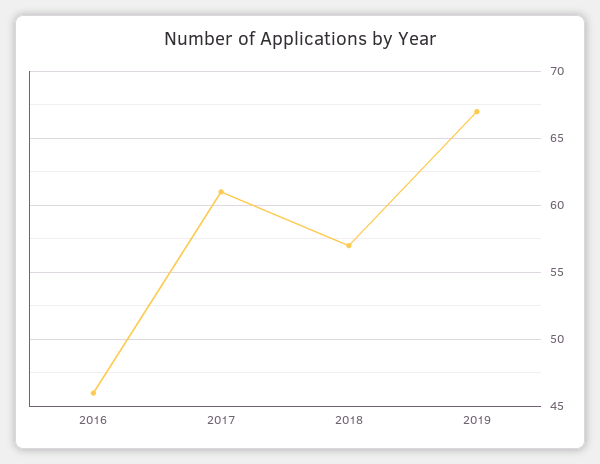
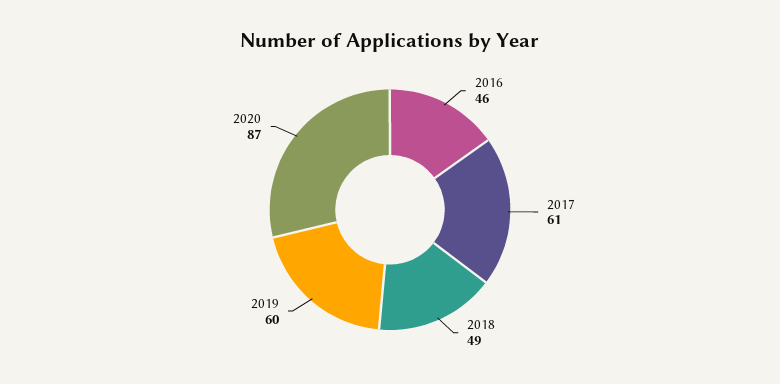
2018: 57 -> 49
2019: 67 -> 60
2020: none -> 87

